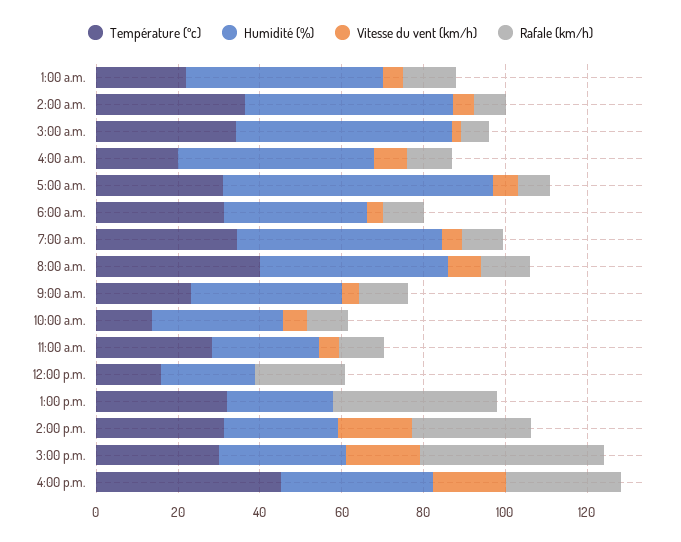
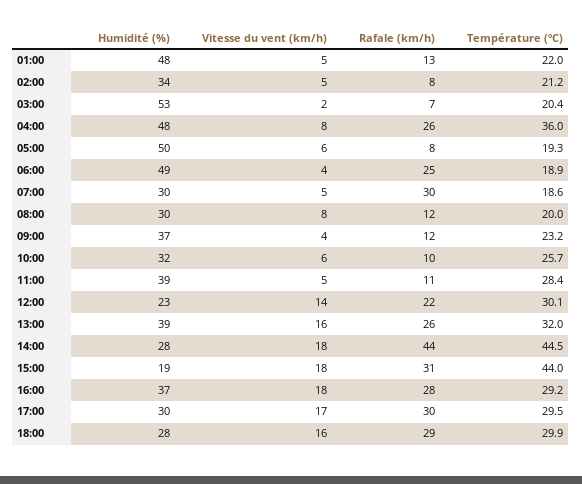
Température (ºc), 2:00 a.m.: 35 -> 21.2
Humidité (%), 2:00 a.m.: 50 -> 34
Température (ºc), 3:00 a.m.: 35 -> 20.4
Température (ºc), 4:00 a.m.: 20 -> 36
Rafale (km/h), 4:00 a.m.: 10 -> 26
Température (ºc), 5:00 a.m.: 30 -> 19.3
Humidité (%), 5:00 a.m.: 65 -> 50
Température (ºc), 6:00 a.m.: 30 -> 18.9
Humidité (%), 6:00 a.m.: 35 -> 49
Rafale (km/h), 6:00 a.m.: 10 -> 25
Température (ºc), 7:00 a.m.: 35 -> 18.6
Humidité (%), 7:00 a.m.: 50 -> 30
Rafale (km/h), 7:00 a.m.: 10 -> 30
Température (ºc), 8:00 a.m.: 40 -> 20
Humidité (%), 8:00 a.m.: 45 -> 30
Température (ºc), 10:00 a.m.: 15 -> 25.7
Humidité (%), 11:00 a.m.: 25 -> 39
Température (ºc), 12:00 p.m.: 15 -> 30.1
Vitesse du vent (km/h), 12:00 p.m.: 0 -> 14
Humidité (%), 1:00 p.m.: 25 -> 39
Vitesse du vent (km/h), 1:00 p.m.: 0 -> 16
Rafale (km/h), 1:00 p.m.: 40 -> 26
Température (ºc), 2:00 p.m.: 30 -> 44.5
Rafale (km/h), 2:00 p.m.: 30 -> 44
Température (ºc), 3:00 p.m.: 30 -> 44
Humidité (%), 3:00 p.m.: 30 -> 19
Rafale (km/h), 3:00 p.m.: 45 -> 31
Température (ºc), 4:00 p.m.: 45 -> 29.2
Humidité (%), 17:00: none -> 30
Vitesse du vent (km/h), 17:00: none -> 17
Rafale (km/h), 17:00: none -> 30
Température (ºc), 17:00: none -> 29.5
Humidité (%), 18:00: none -> 28
Vitesse du vent (km/h), 18:00: none -> 16
Rafale (km/h), 18:00: none -> 29
Température (ºc), 18:00: none -> 29.9

